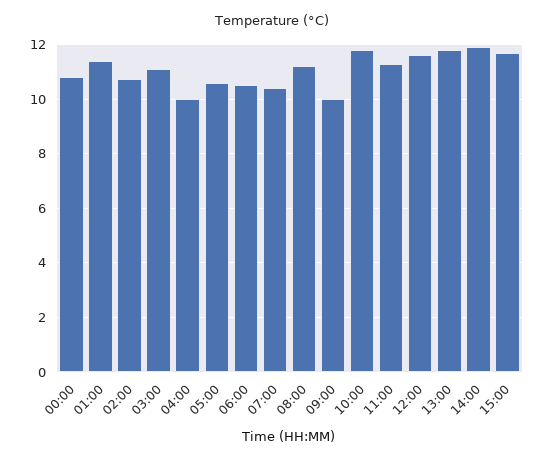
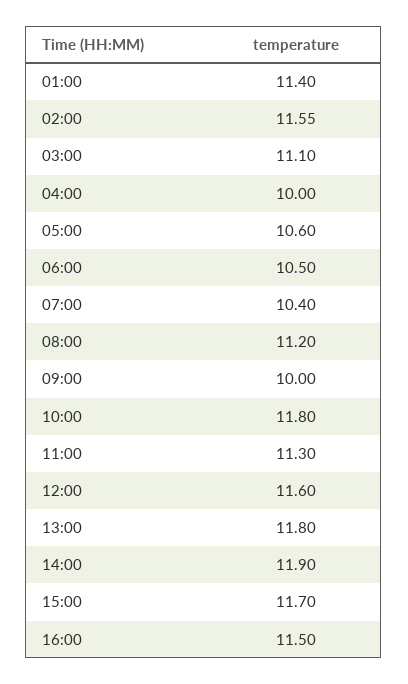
00:00: 10.75 -> none
02:00: 10.75 -> 11.55
16:00: none -> 11.5

